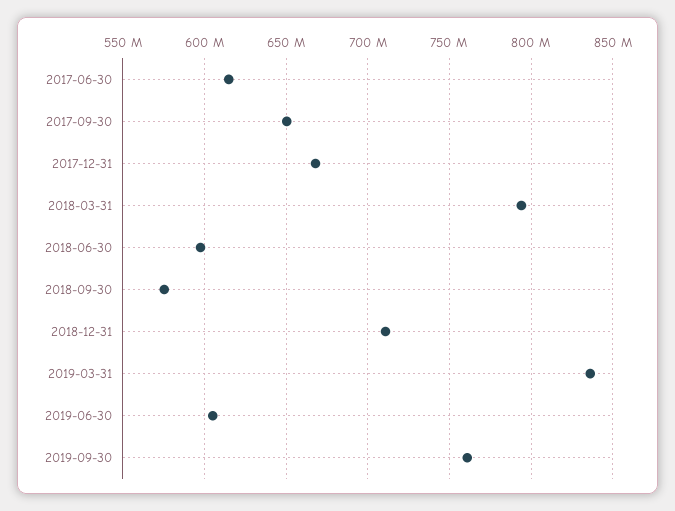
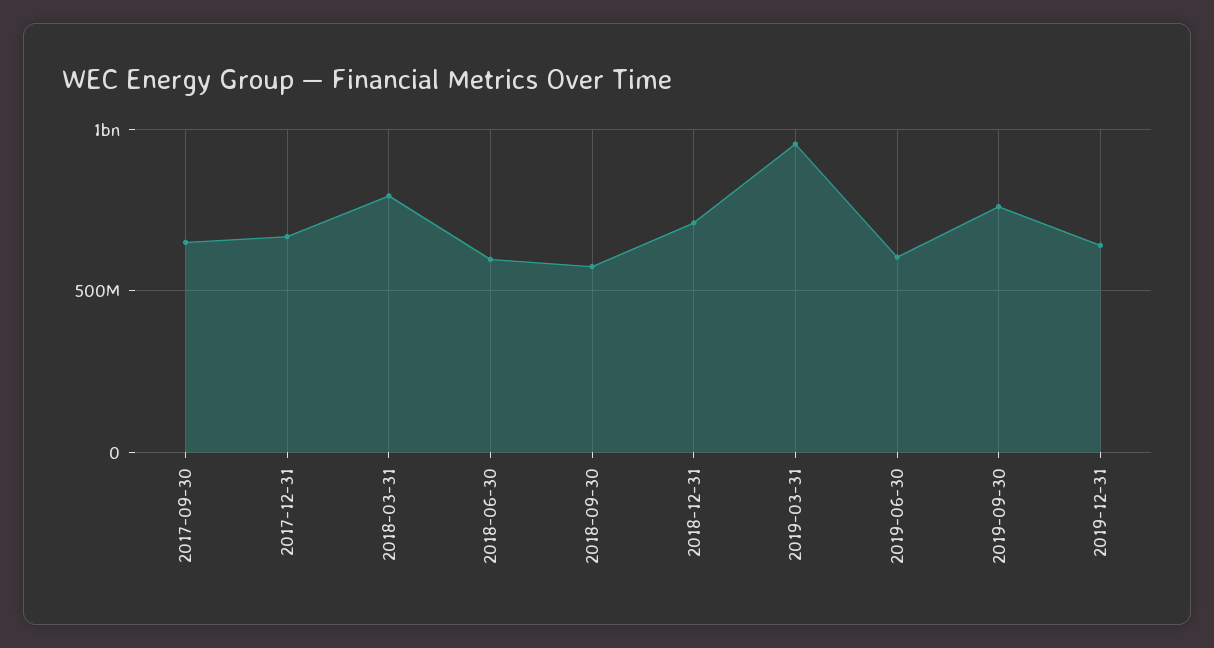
2017-06-30: 615000000 -> none
2019-03-31: 835000000 -> 950000000
2019-12-31: none -> 650000000

